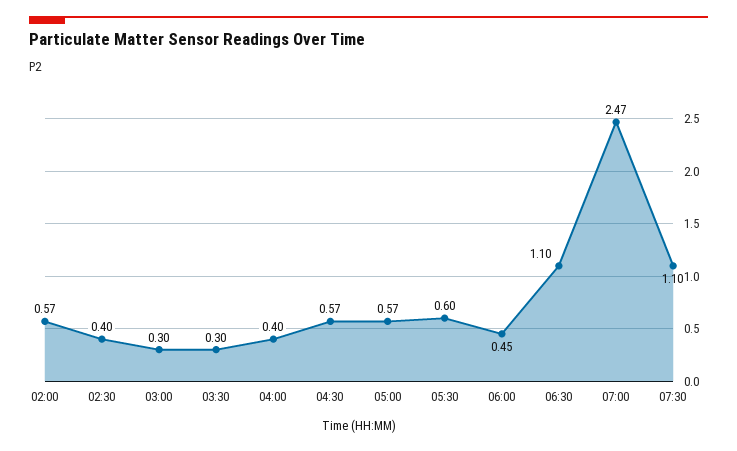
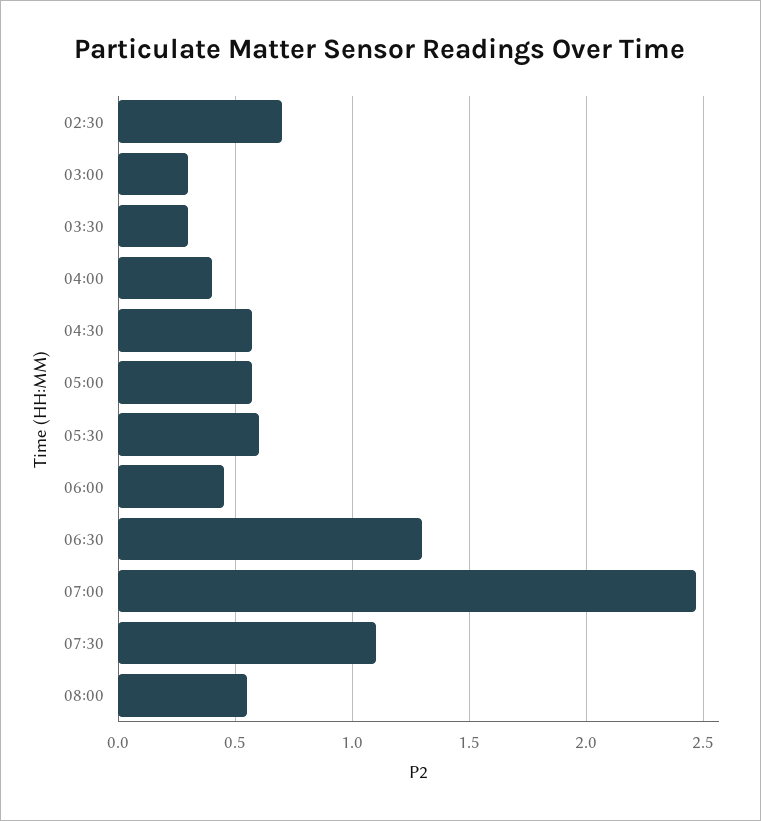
02:00: 0.57 -> none
02:30: 0.4 -> 0.7
06:30: 1.1 -> 1.3
08:00: none -> 0.55

